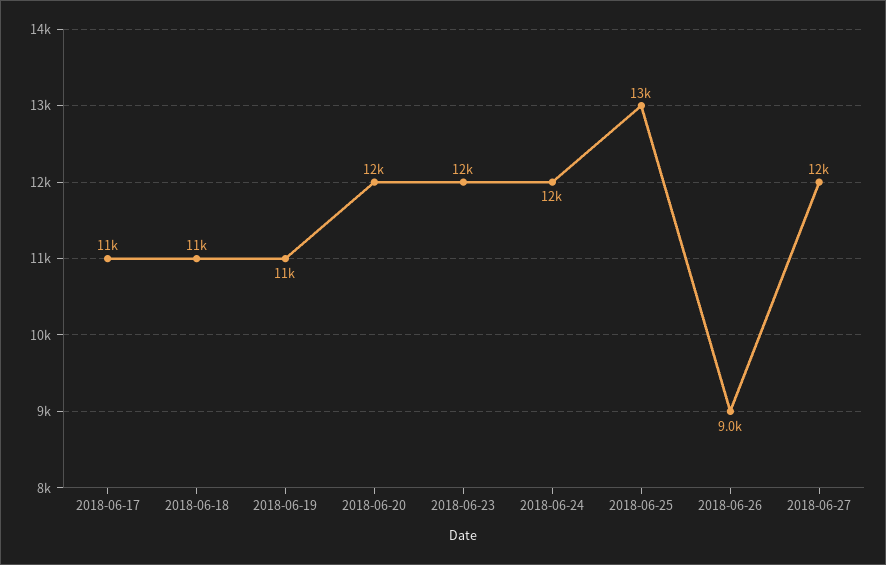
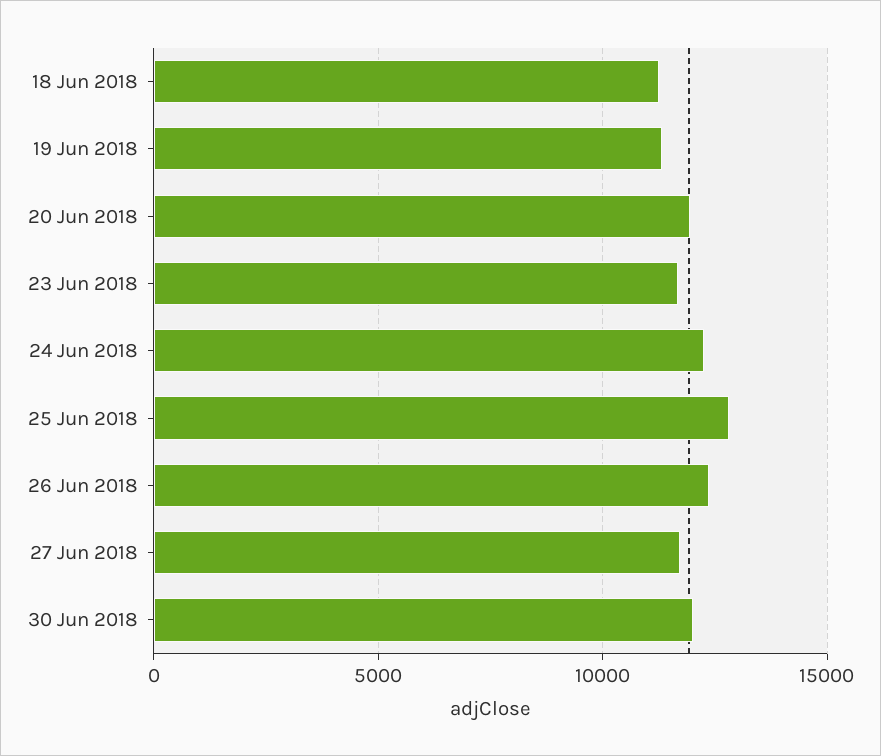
2018-06-17: 11000 -> none
2018-06-26: 9000 -> 12500
30 Jun 2018: none -> 12000

